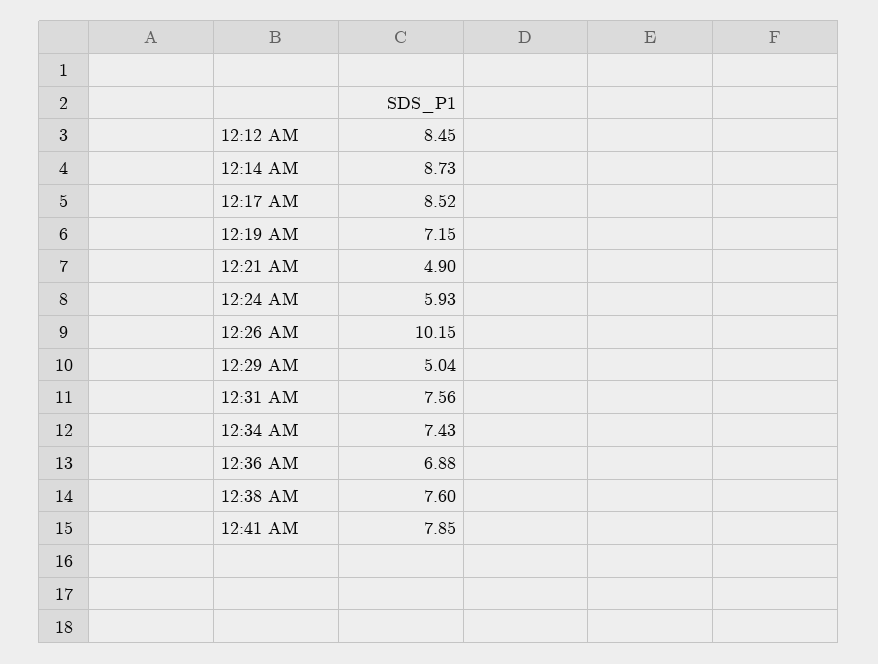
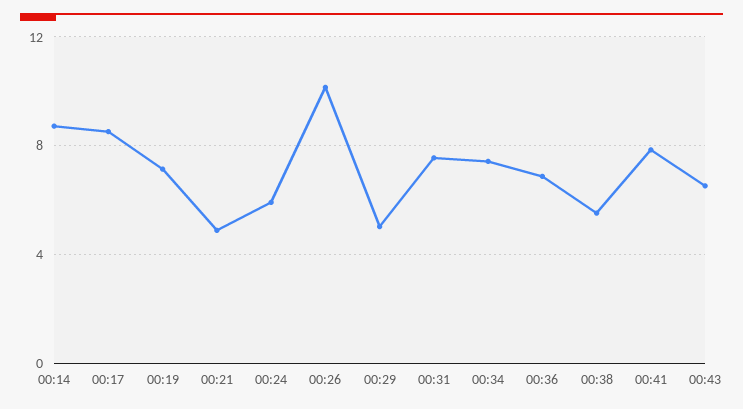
12:12 AM: 8.45 -> none
12:38 AM: 7.6 -> 5.5
00:43: none -> 6.5

